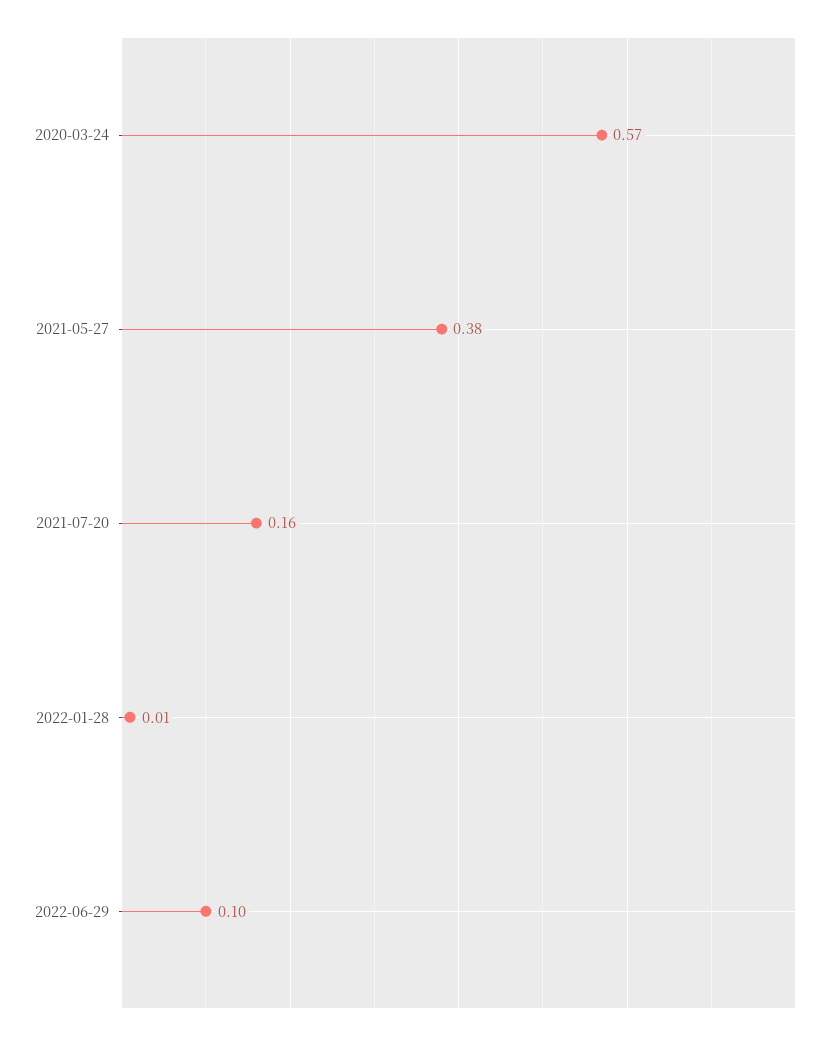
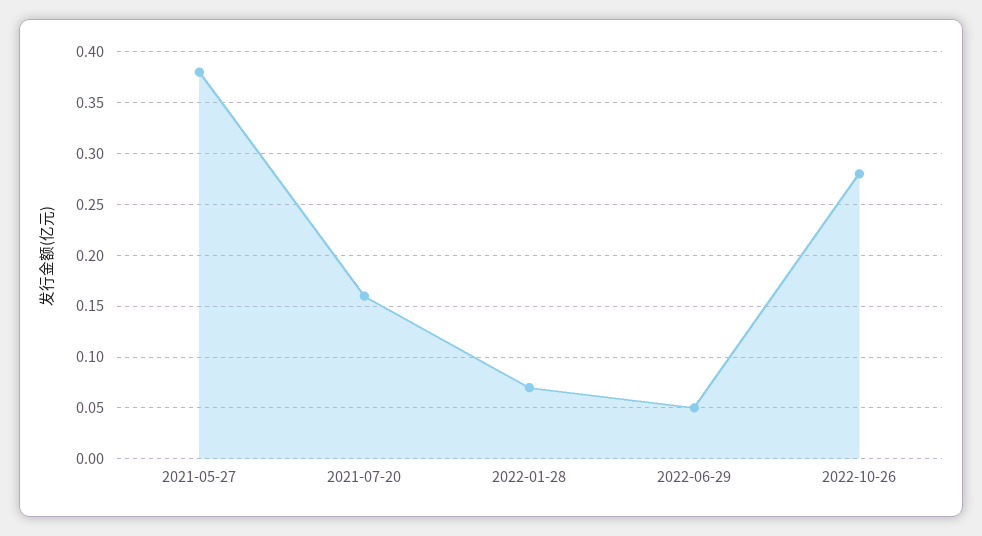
2020-03-24: 0.57 -> none
2022-01-28: 0.01 -> 0.07
2022-06-29: 0.1 -> 0.05
2022-10-26: none -> 0.28

